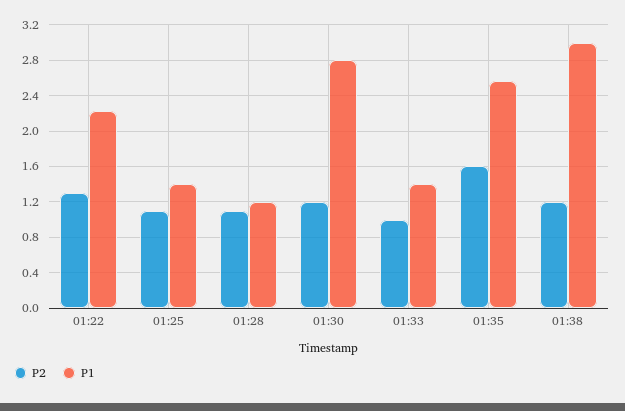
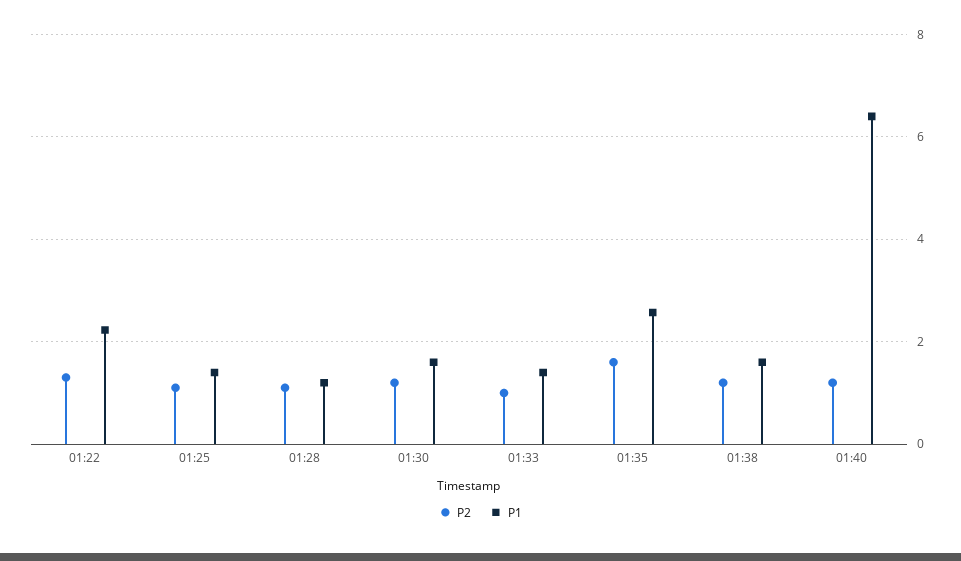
P1, 01:30: 2.8 -> 1.6
P1, 01:38: 3 -> 1.6
P2, 01:40: none -> 1.2
P1, 01:40: none -> 6.4

